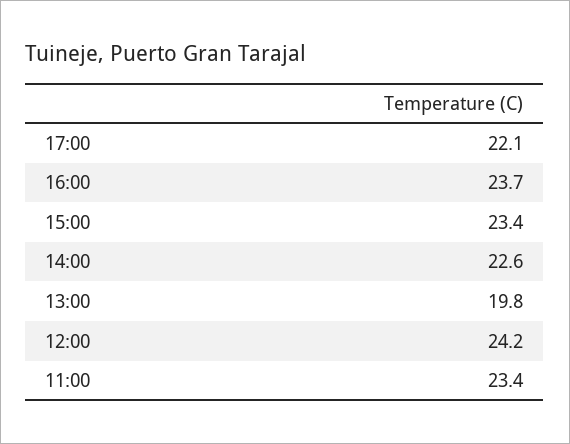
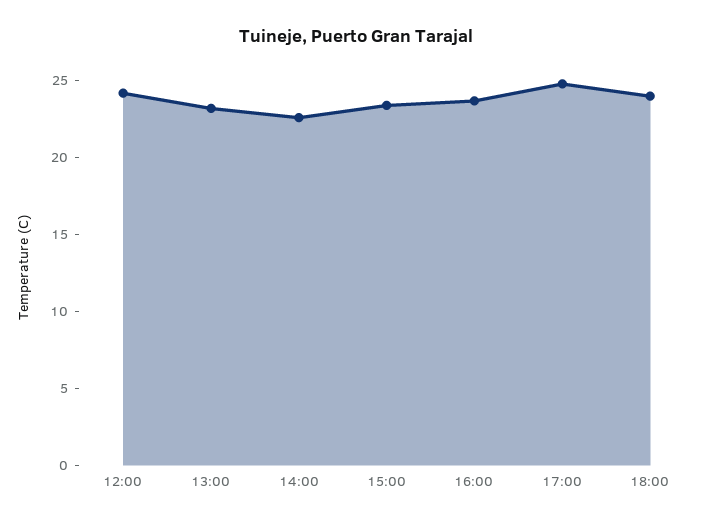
17:00: 22.1 -> 25
13:00: 19.8 -> 23
11:00: 23.4 -> none
18:00: none -> 24

